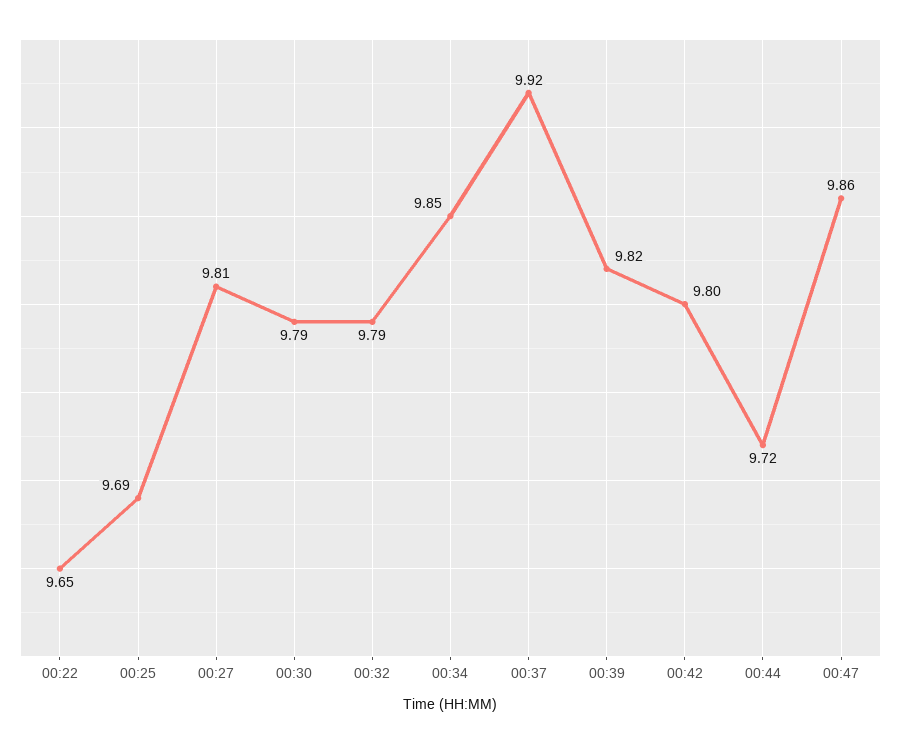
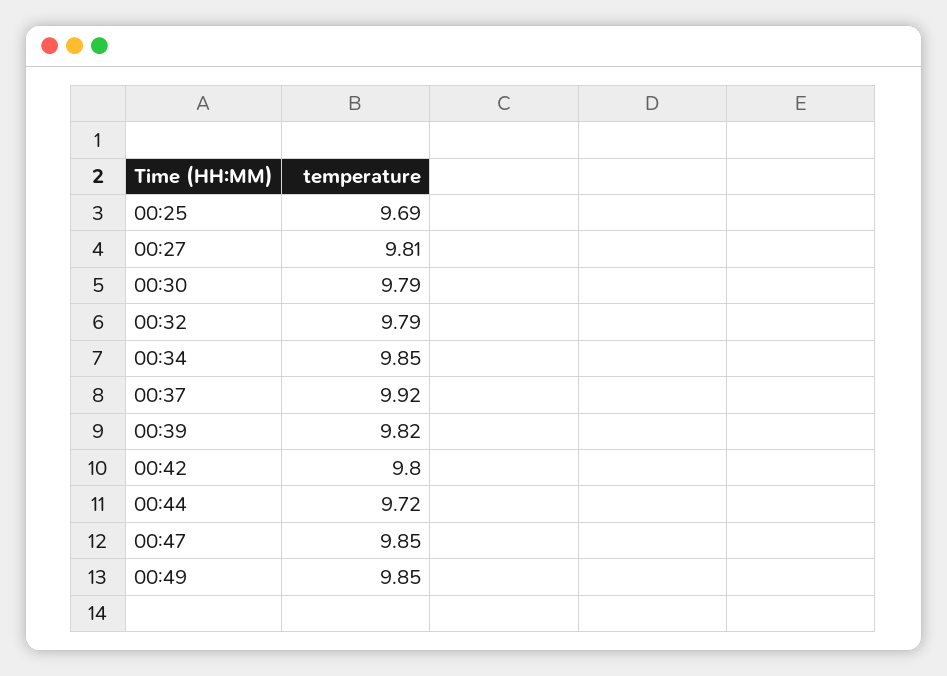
00:22: 9.65 -> none
00:47: 9.86 -> 9.85
00:49: none -> 9.85

